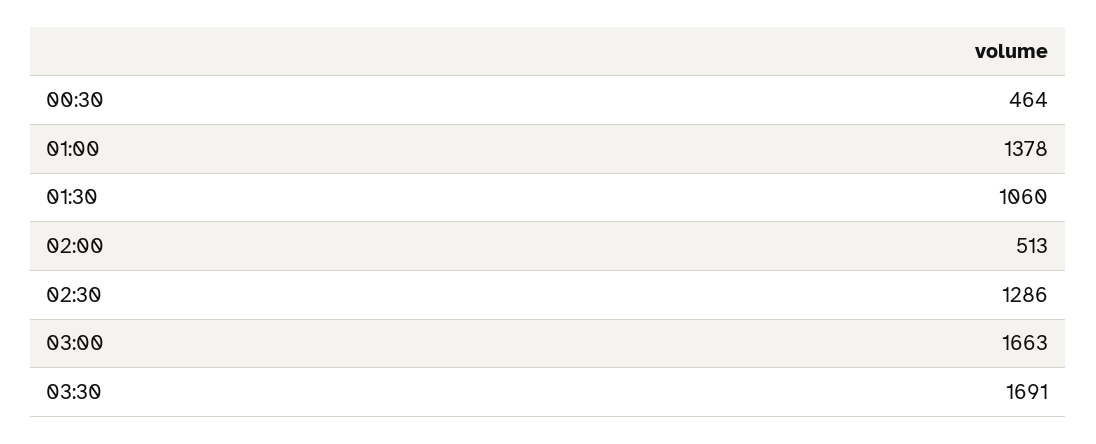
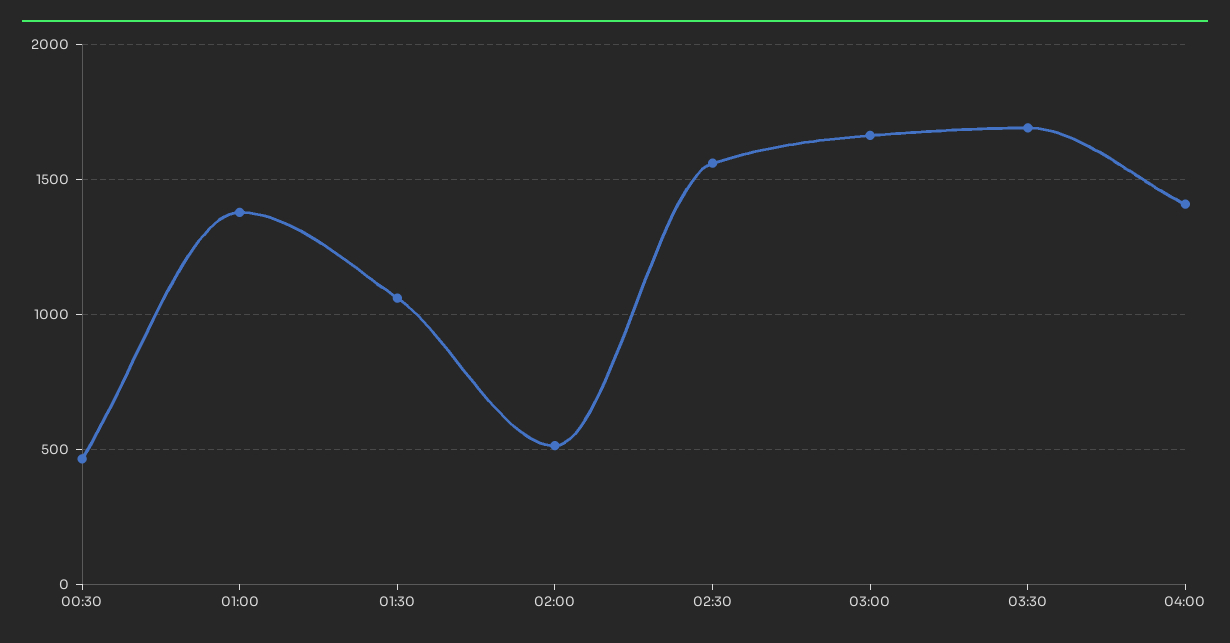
02:30: 1286 -> 1550
04:00: none -> 1400

